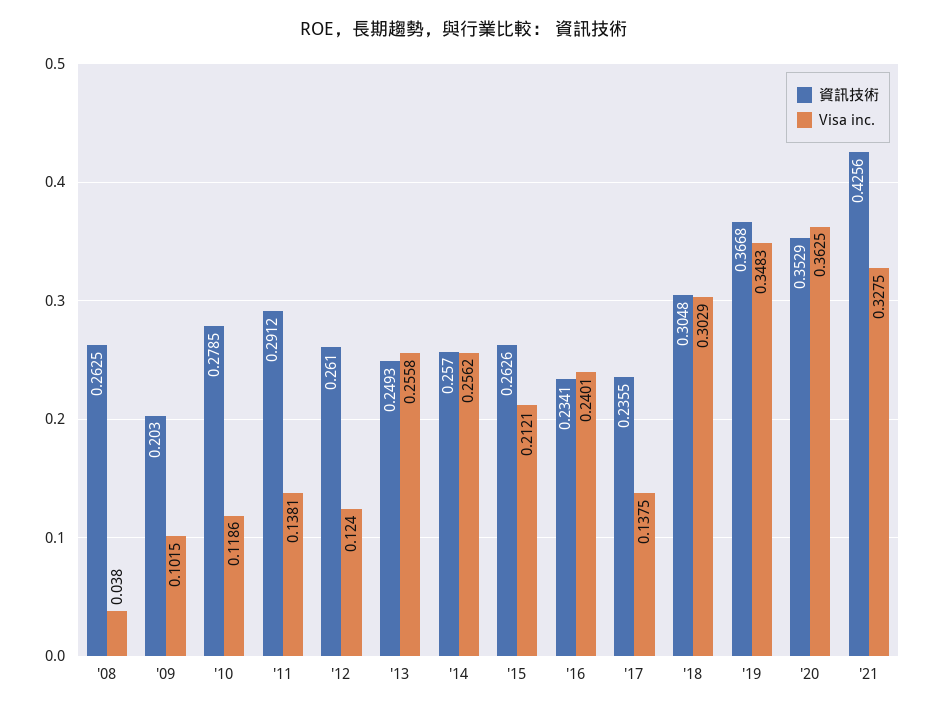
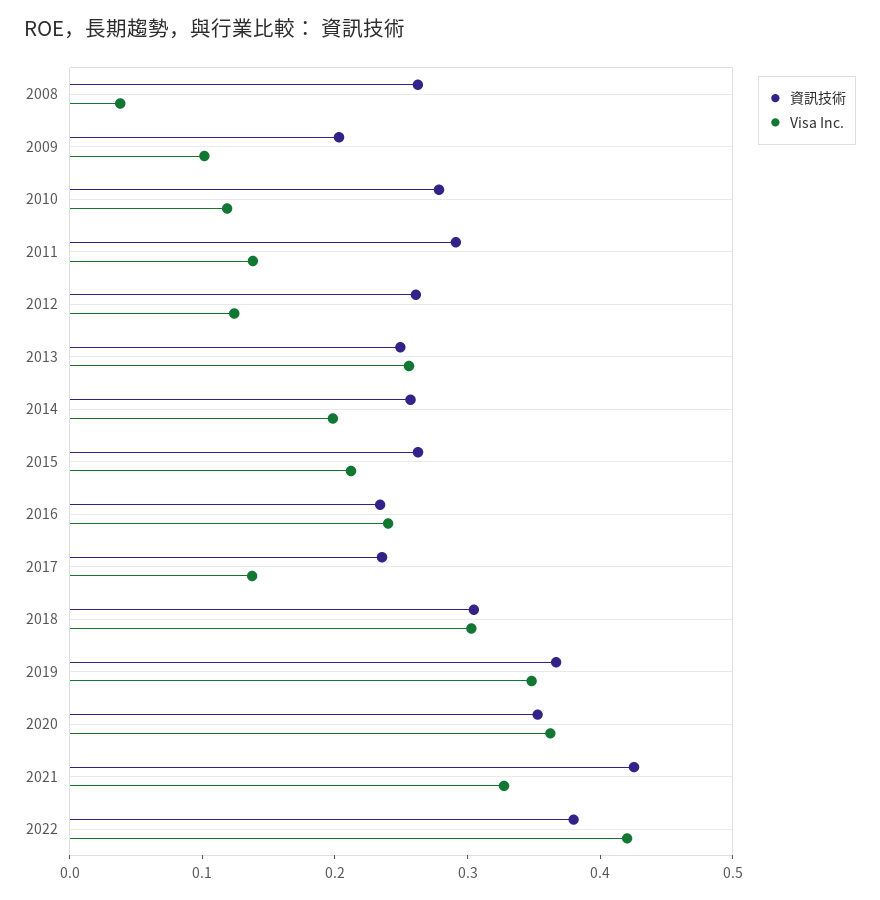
Visa inc., '14: 0.2562 -> 0.2
資訊技術, 2022: none -> 0.38
Visa inc., 2022: none -> 0.42

